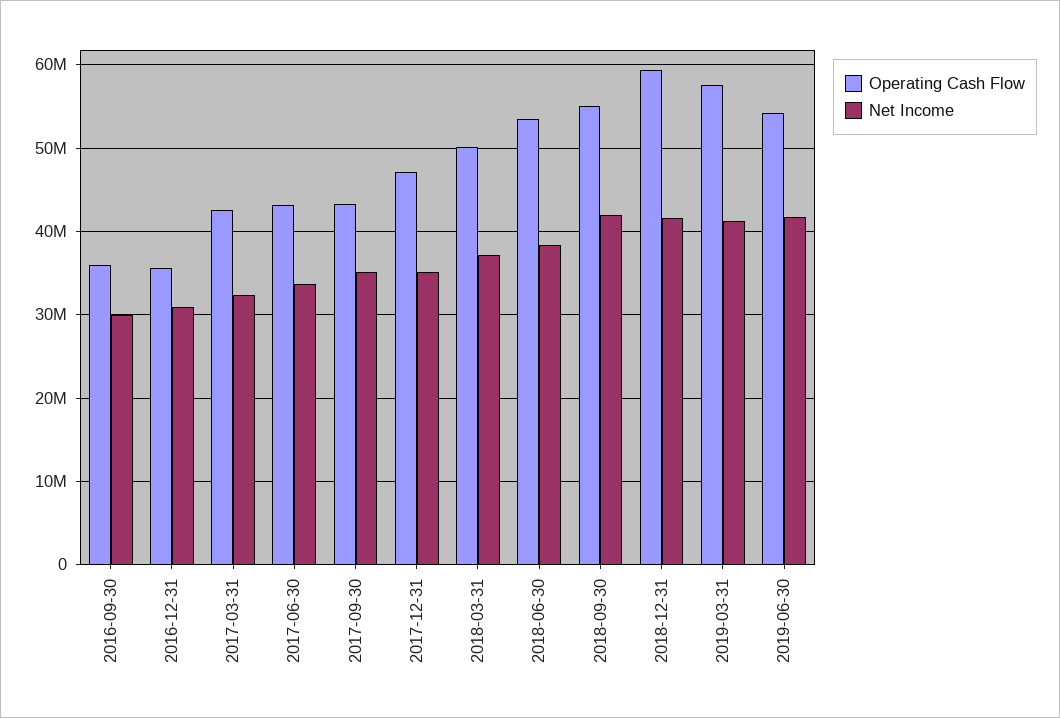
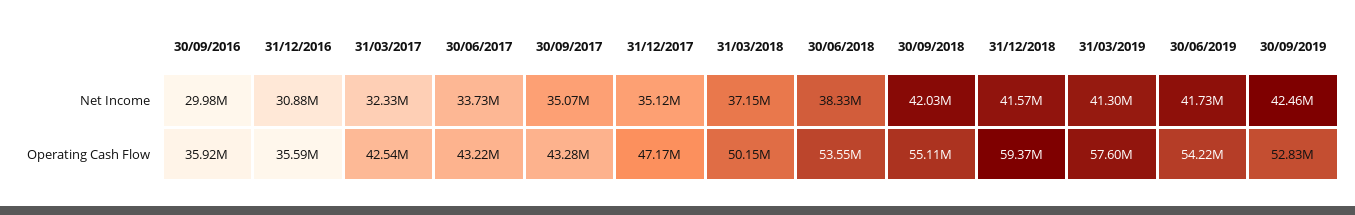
Net Income, 30/09/2019: none -> 42460000
Operating Cash Flow, 30/09/2019: none -> 52830000

